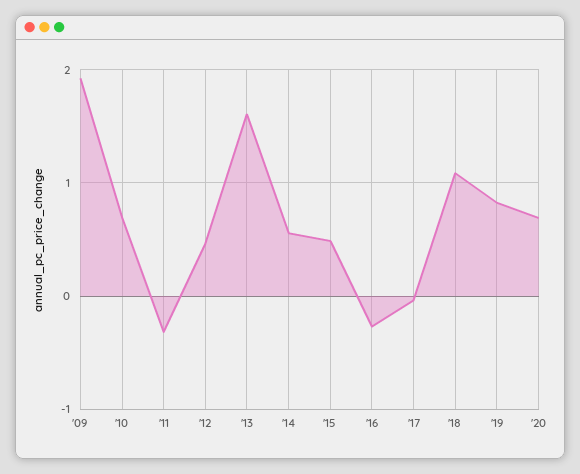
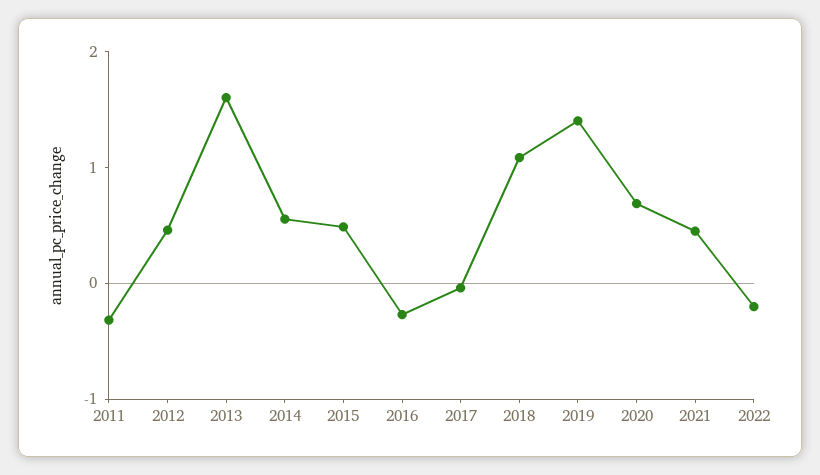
'09: 1.9 -> none
'10: 0.7 -> none
'19: 0.8 -> 1.4
2021: none -> 0.4
2022: none -> -0.2

